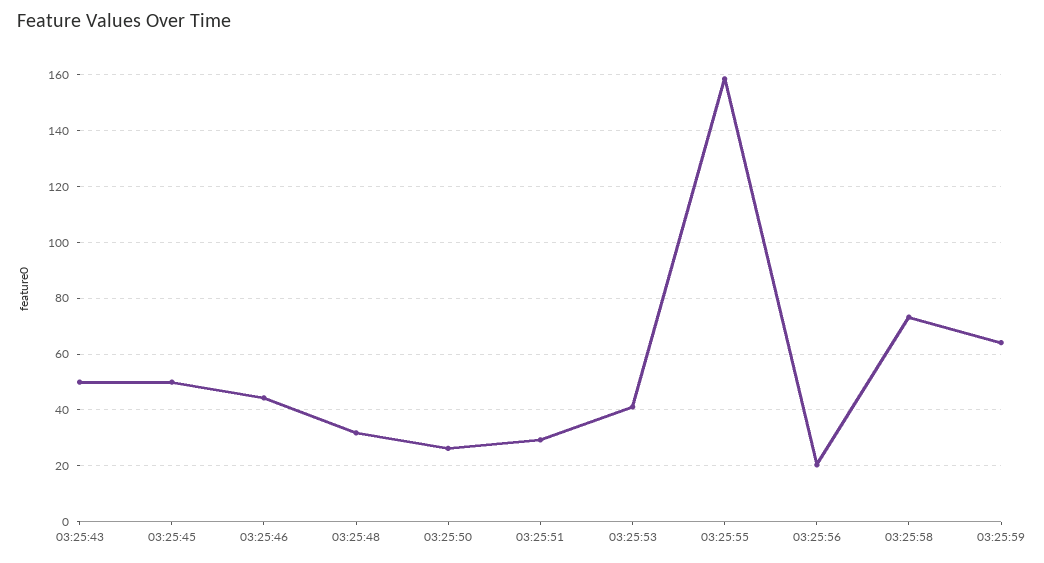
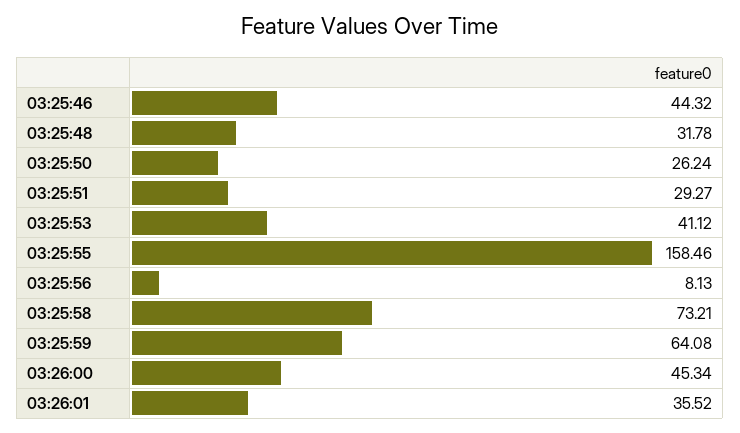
03:25:43: 50 -> none
03:25:45: 50 -> none
03:25:56: 20 -> 8.13
03:26:00: none -> 45.34
03:26:01: none -> 35.52

